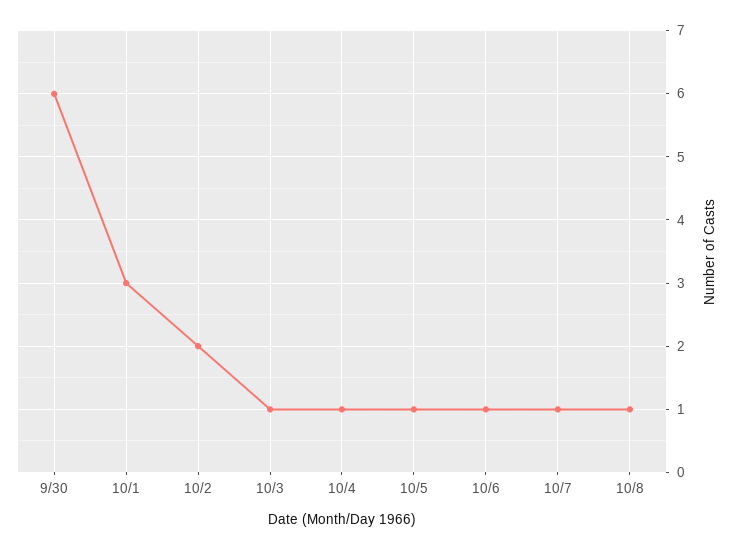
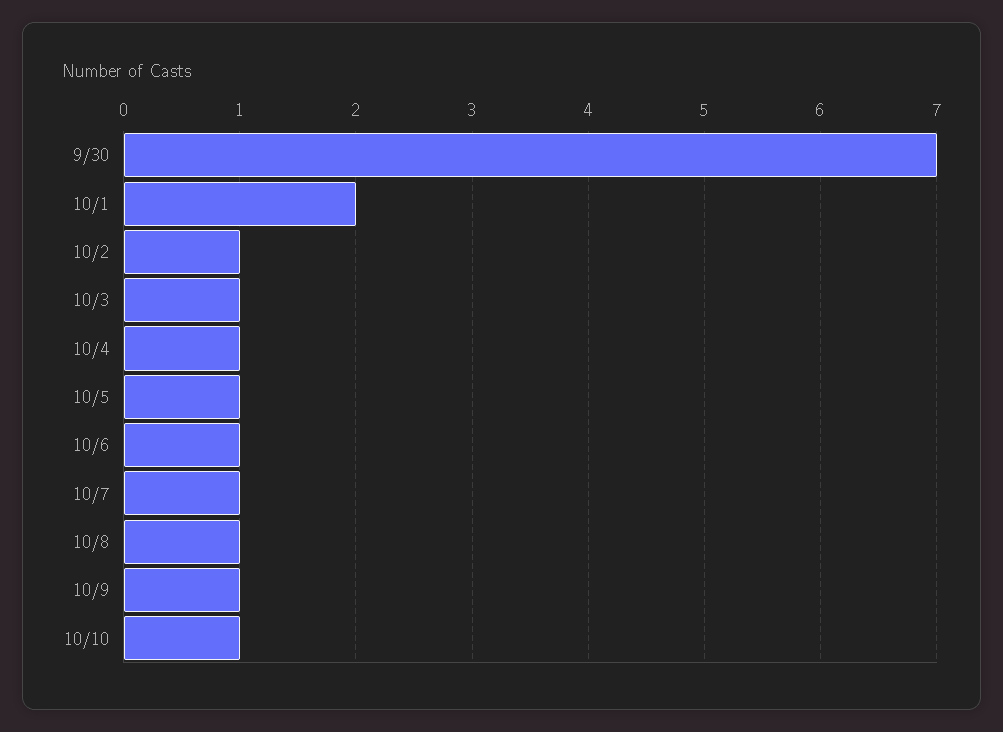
9/30: 6 -> 7
10/1: 3 -> 2
10/2: 2 -> 1
10/9: none -> 1
10/10: none -> 1

